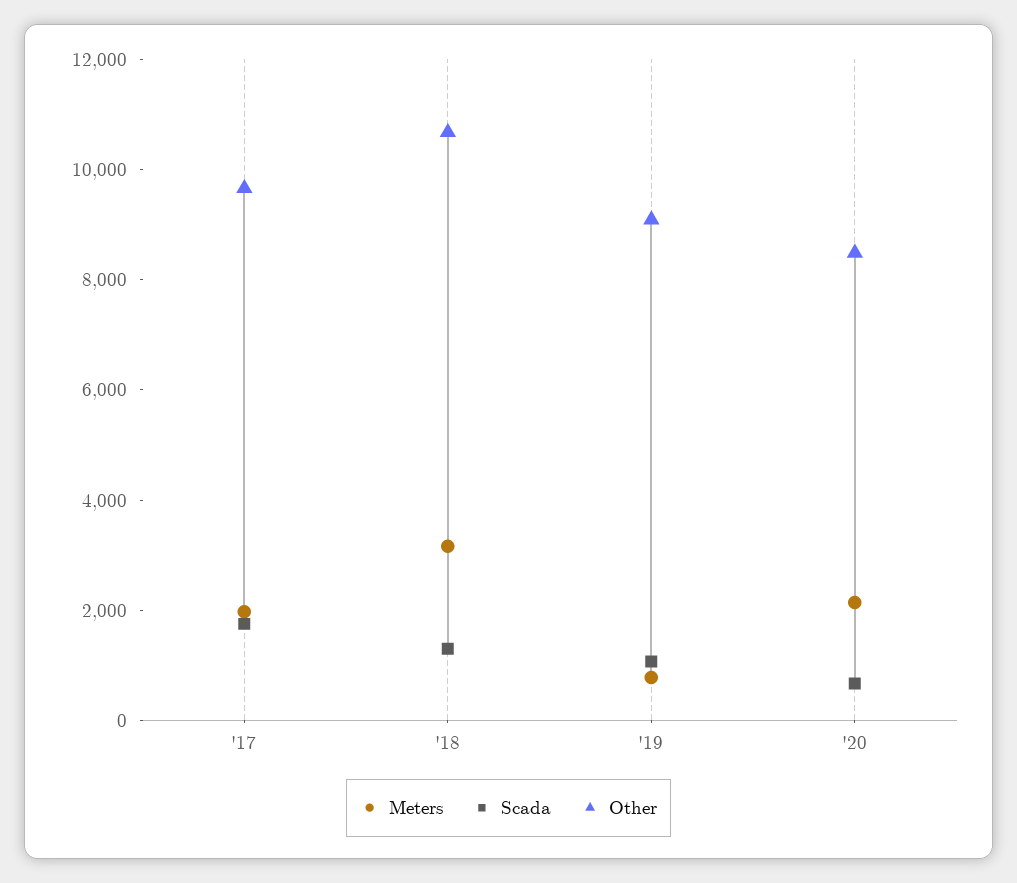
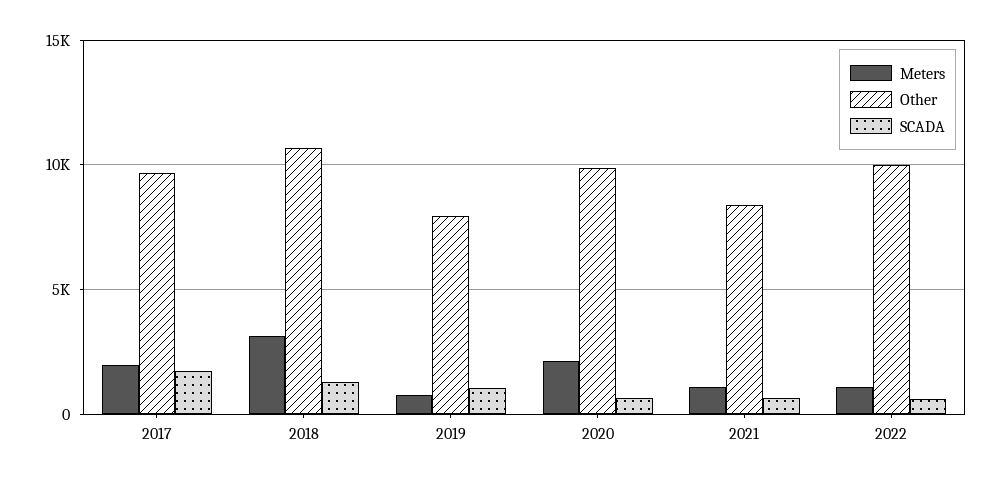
Other, '19: 9000 -> 8000
Other, '20: 8500 -> 10000
Meters, 2021: none -> 1000
Other, 2021: none -> 8500
Scada, 2021: none -> 500
Meters, 2022: none -> 1000
Other, 2022: none -> 10000
Scada, 2022: none -> 500

